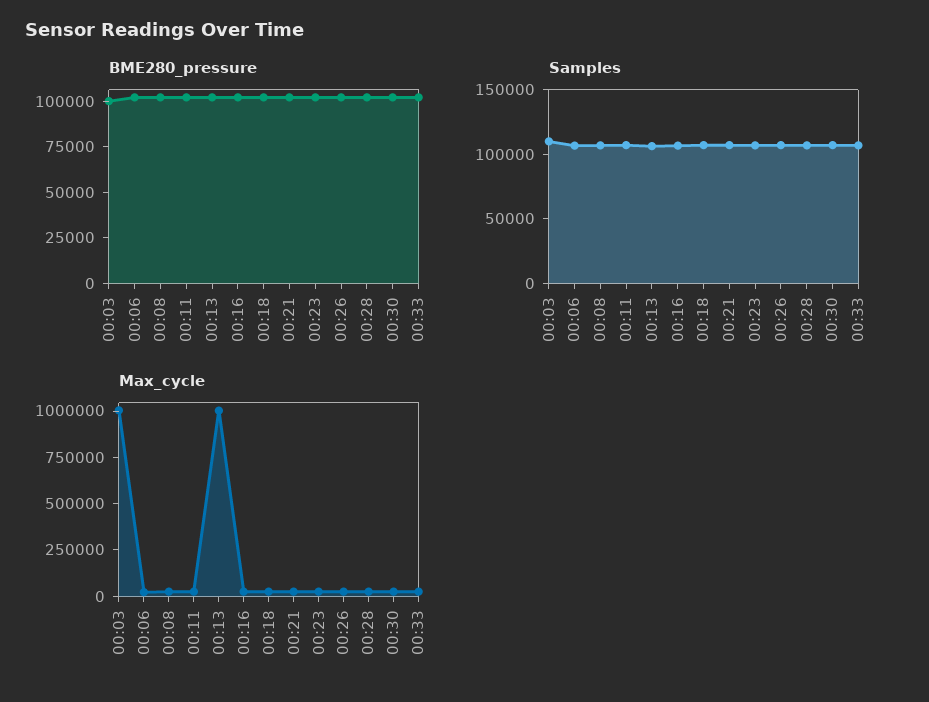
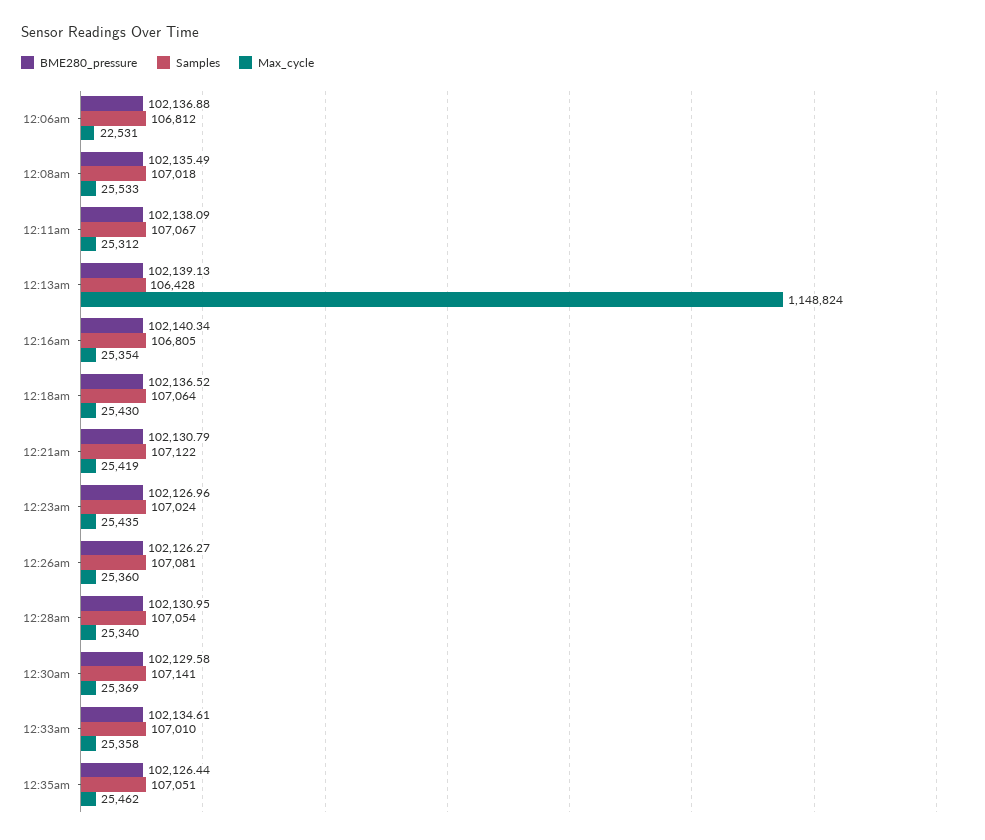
BME280_pressure, 00:03: 100000 -> none
Samples, 00:03: 110000 -> none
Max_cycle, 00:03: 1000000 -> none
Max_cycle, 00:13: 1000000 -> 1148824
BME280_pressure, 12:35am: none -> 102126.44
Samples, 12:35am: none -> 107051
Max_cycle, 12:35am: none -> 25462

